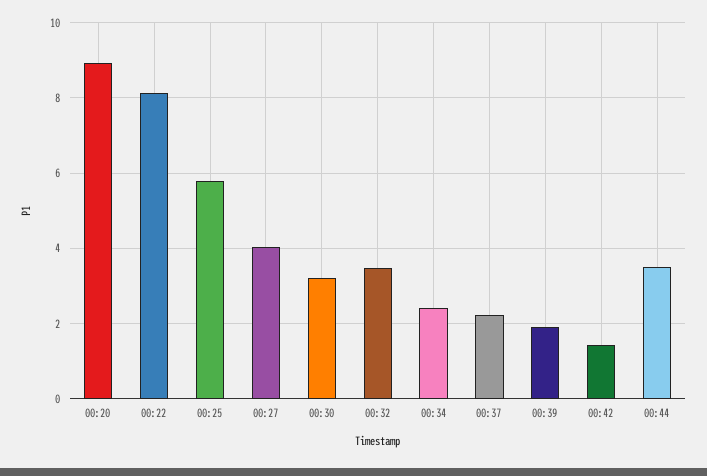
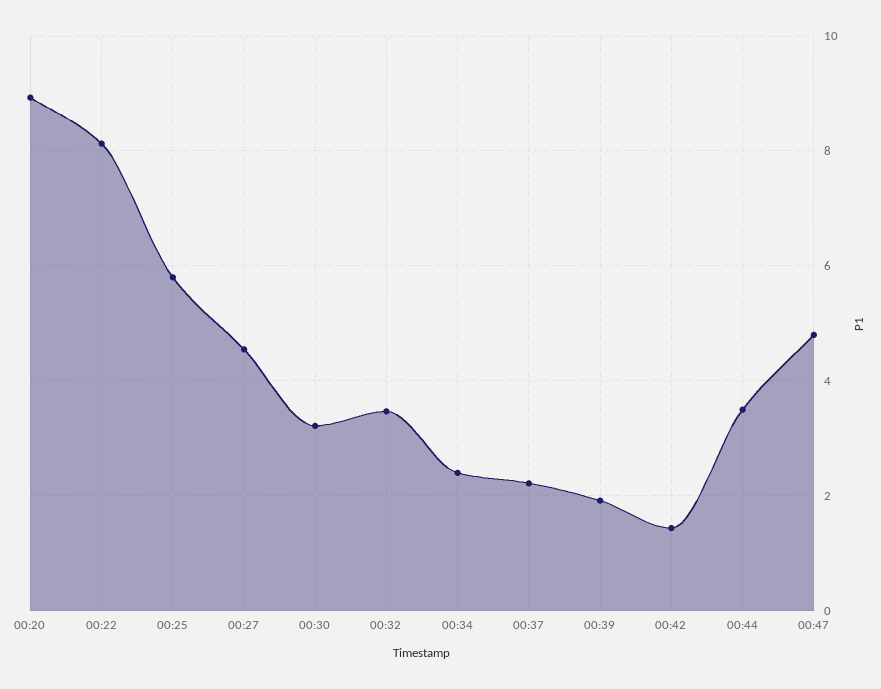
00:27: 4 -> 4.6
00:47: none -> 4.8

